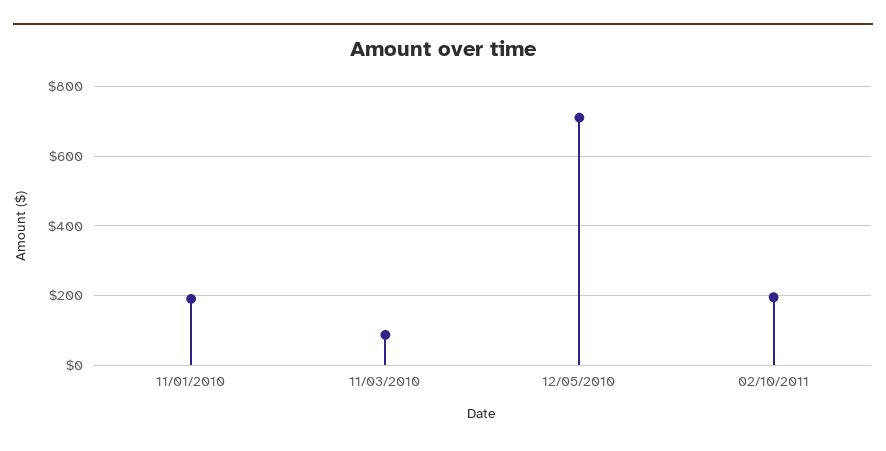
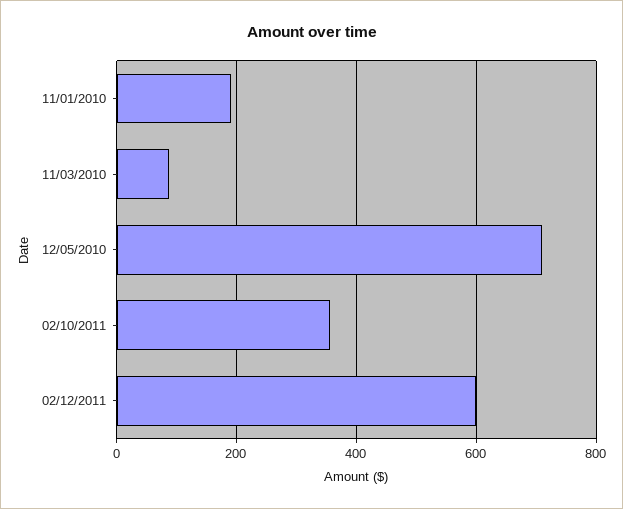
02/10/2011: 200 -> 360
02/12/2011: none -> 600

